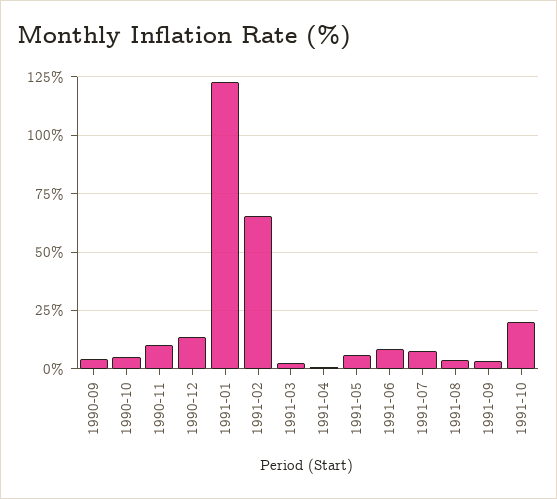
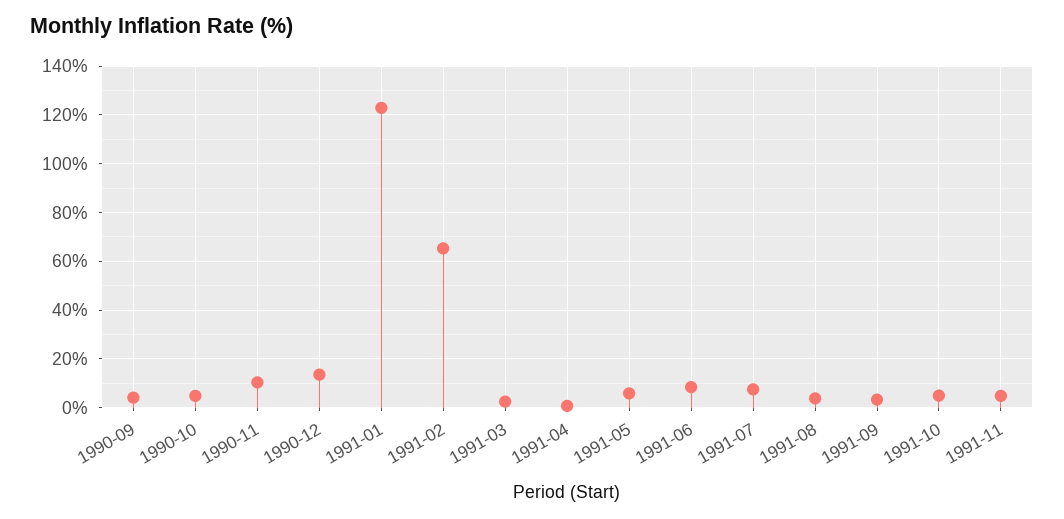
1991-10: 20 -> 5
1991-11: none -> 5

